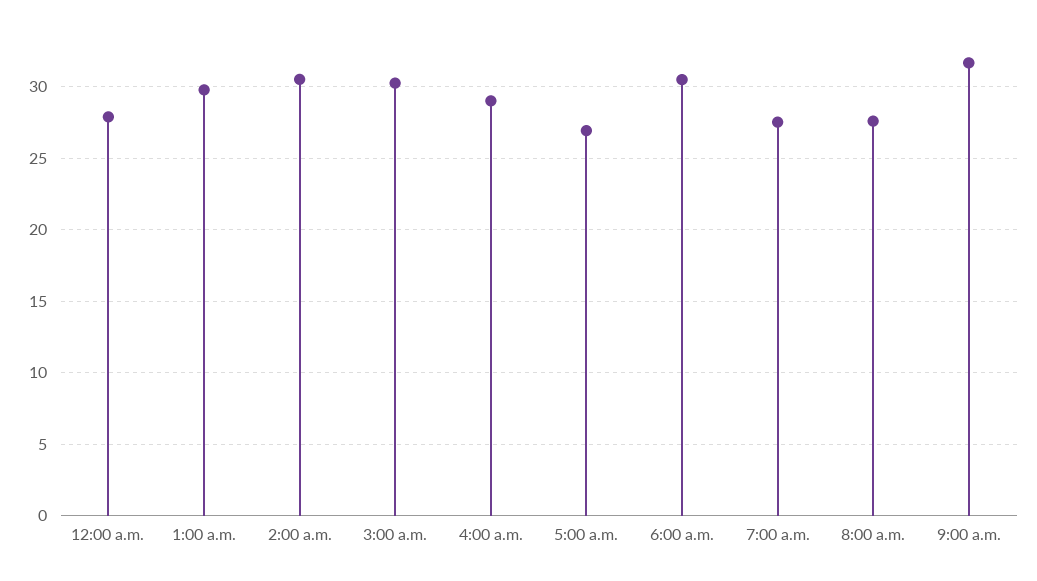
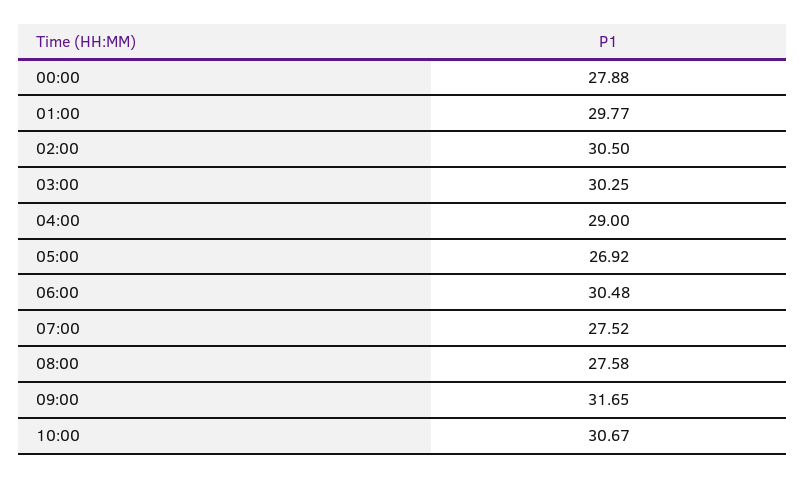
10:00: none -> 30.67

